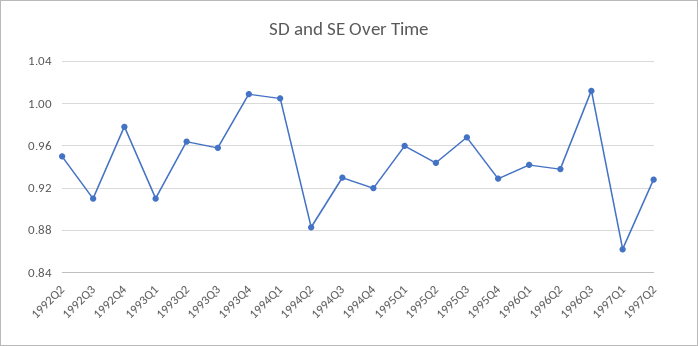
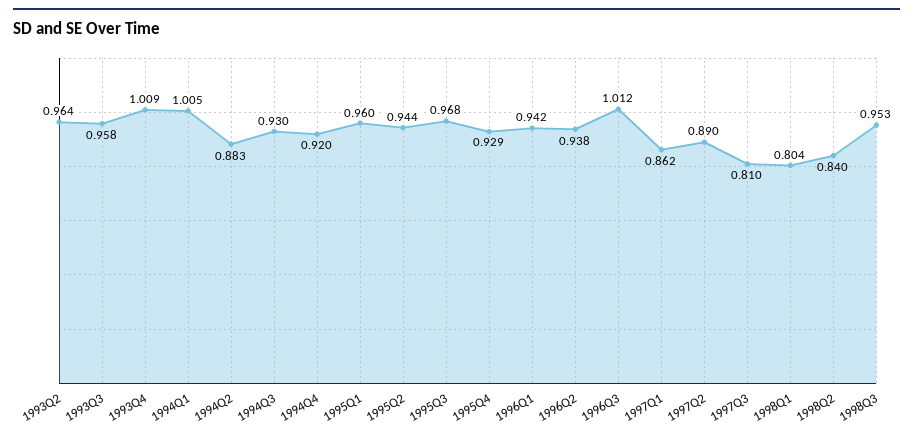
1992Q2: 0.95 -> none
1992Q3: 0.91 -> none
1992Q4: 0.98 -> none
1993Q1: 0.91 -> none
1997Q2: 0.93 -> 0.89
1997Q3: none -> 0.81
1998Q1: none -> 0.804
1998Q2: none -> 0.84
1998Q3: none -> 0.953

